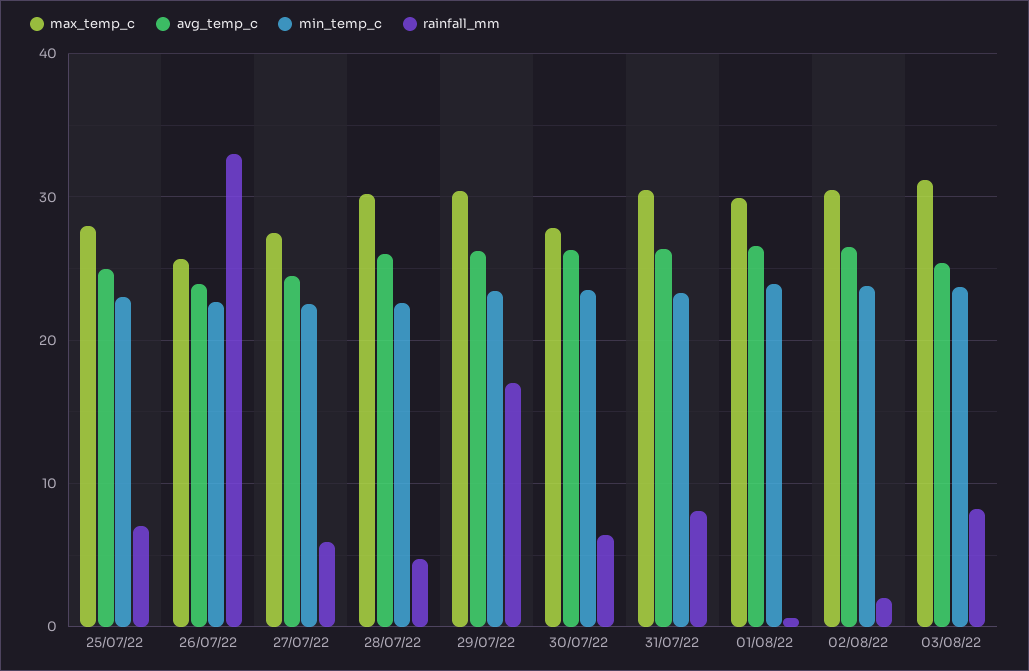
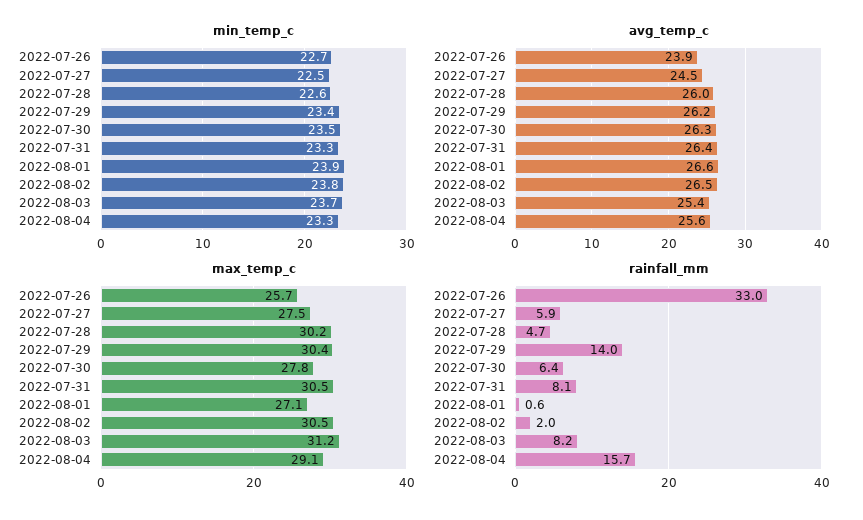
max_temp_c, 25/07/22: 28 -> none
avg_temp_c, 25/07/22: 25 -> none
min_temp_c, 25/07/22: 23 -> none
rainfall_mm, 25/07/22: 7 -> none
rainfall_mm, 29/07/22: 17 -> 14
max_temp_c, 01/08/22: 30 -> 27.1
min_temp_c, 2022-08-04: none -> 23.3
avg_temp_c, 2022-08-04: none -> 25.6
max_temp_c, 2022-08-04: none -> 29.1
rainfall_mm, 2022-08-04: none -> 15.7

